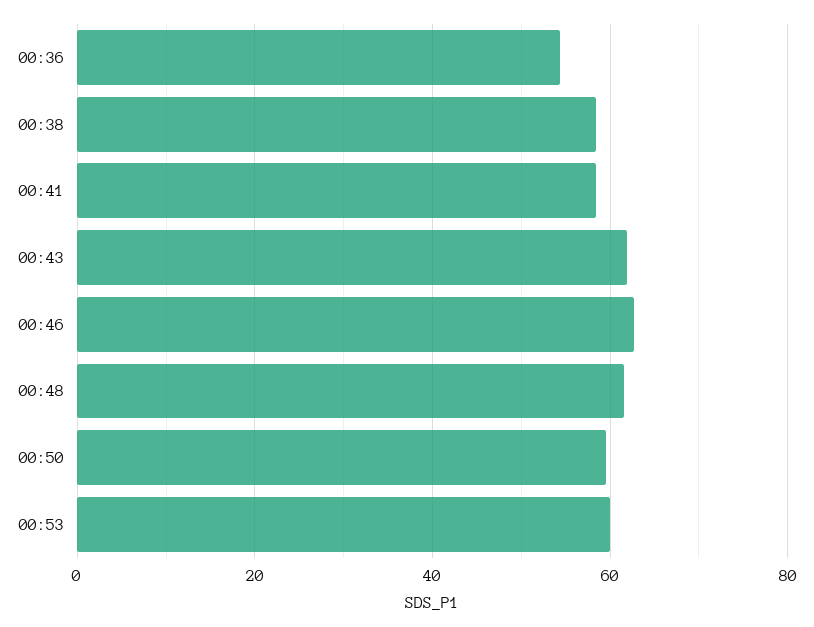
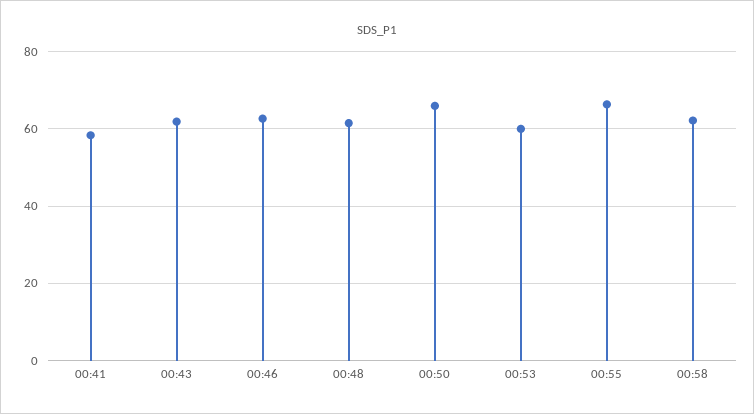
00:36: 54 -> none
00:38: 58 -> none
00:50: 60 -> 66
00:55: none -> 66
00:58: none -> 62

